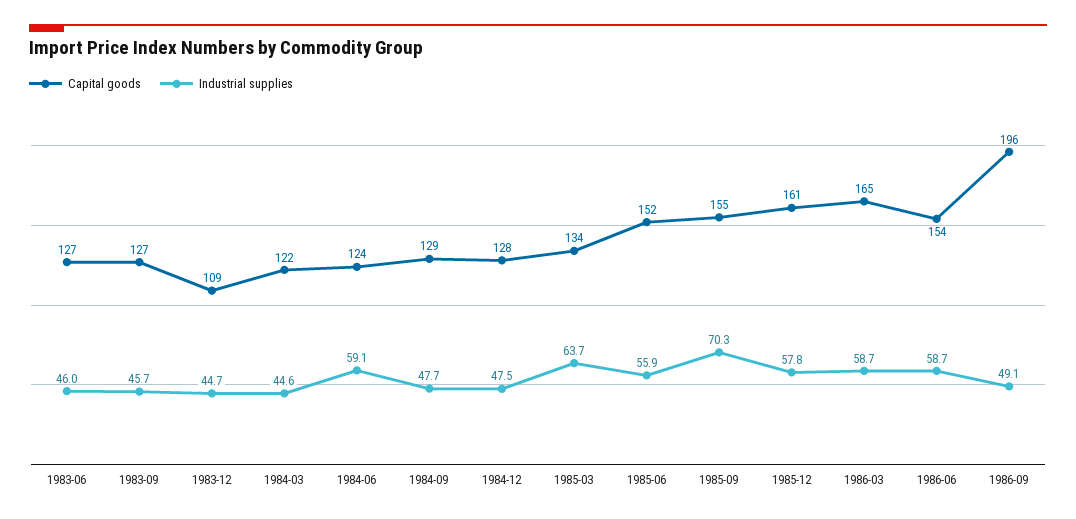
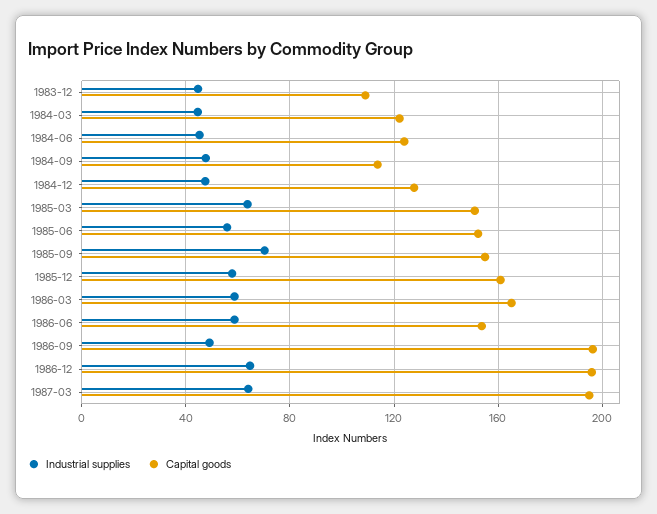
Capital goods, 1983-06: 127 -> none
Industrial supplies, 1983-06: 46 -> none
Capital goods, 1983-09: 127 -> none
Industrial supplies, 1983-09: 45.7 -> none
Industrial supplies, 1984-06: 59.1 -> 45
Capital goods, 1984-09: 129 -> 115
Capital goods, 1985-03: 134 -> 150
Industrial supplies, 1986-12: none -> 65
Capital goods, 1986-12: none -> 195
Industrial supplies, 1987-03: none -> 65
Capital goods, 1987-03: none -> 195

